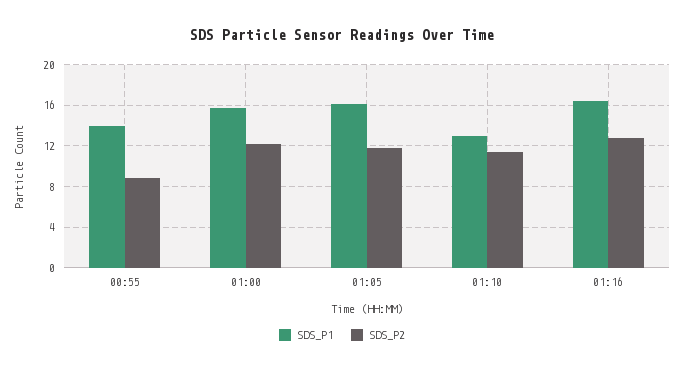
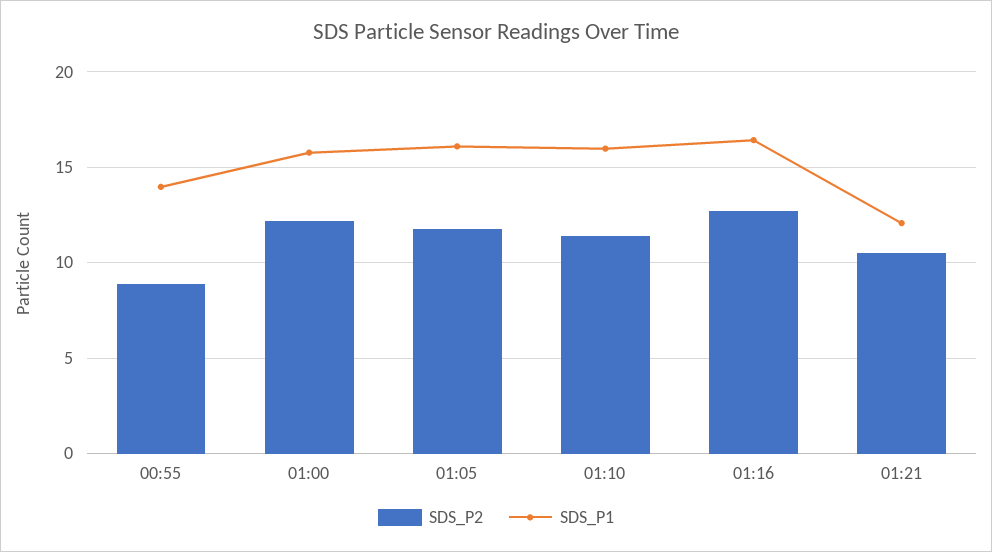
SDS_P1, 01:10: 13 -> 16
SDS_P2, 01:21: none -> 10.5
SDS_P1, 01:21: none -> 12

